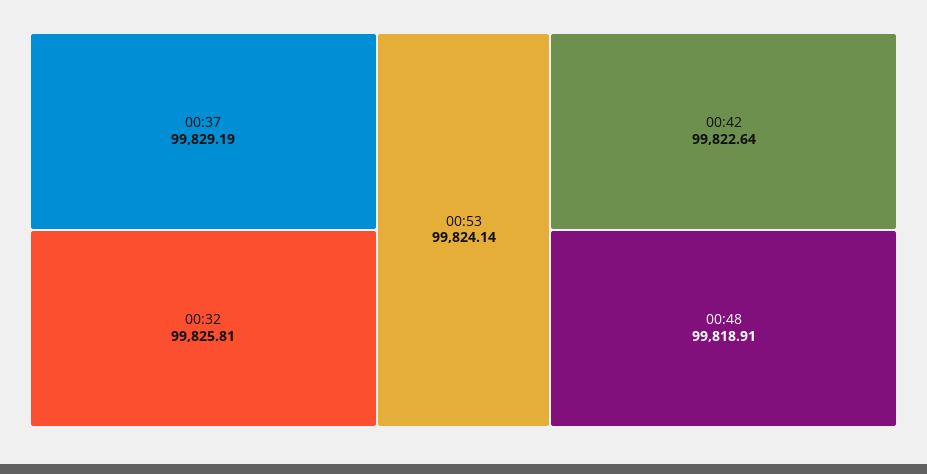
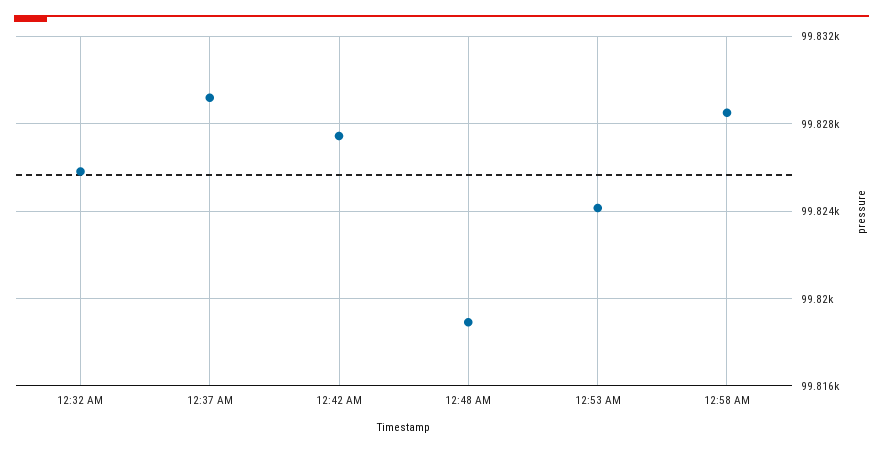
00:42: 99822.64 -> 99827.5
12:58 AM: none -> 99828.5

